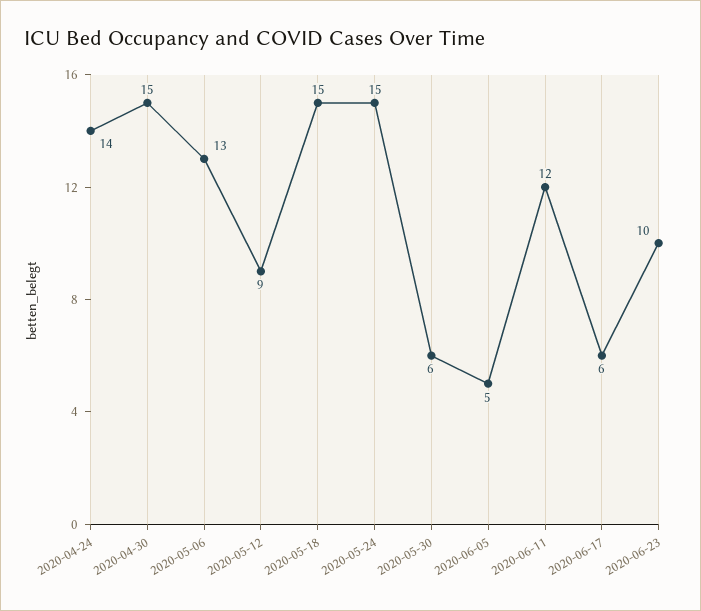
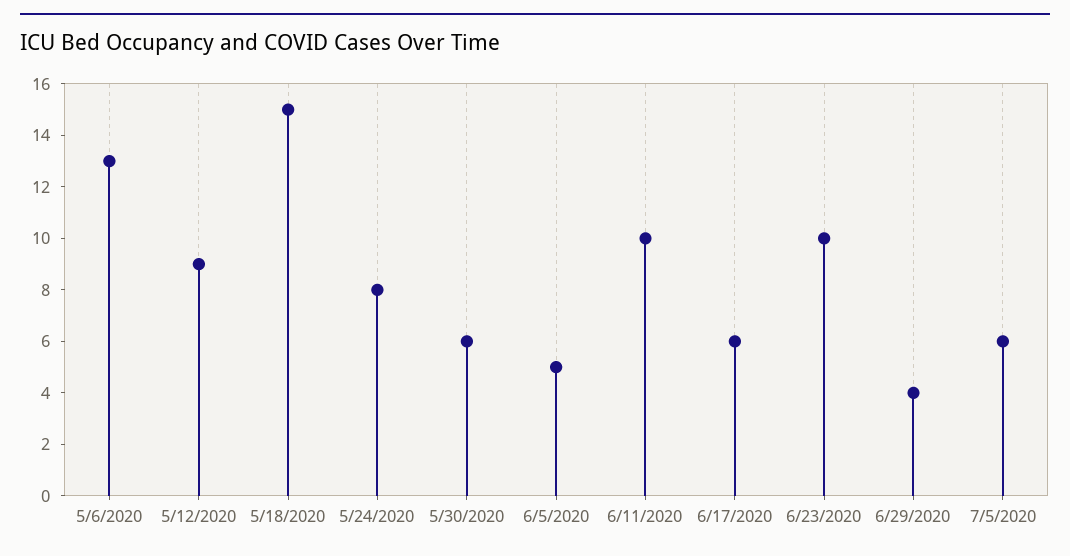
2020-04-24: 14 -> none
2020-04-30: 15 -> none
2020-05-24: 15 -> 8
2020-06-11: 12 -> 10
6/29/2020: none -> 4
7/5/2020: none -> 6

